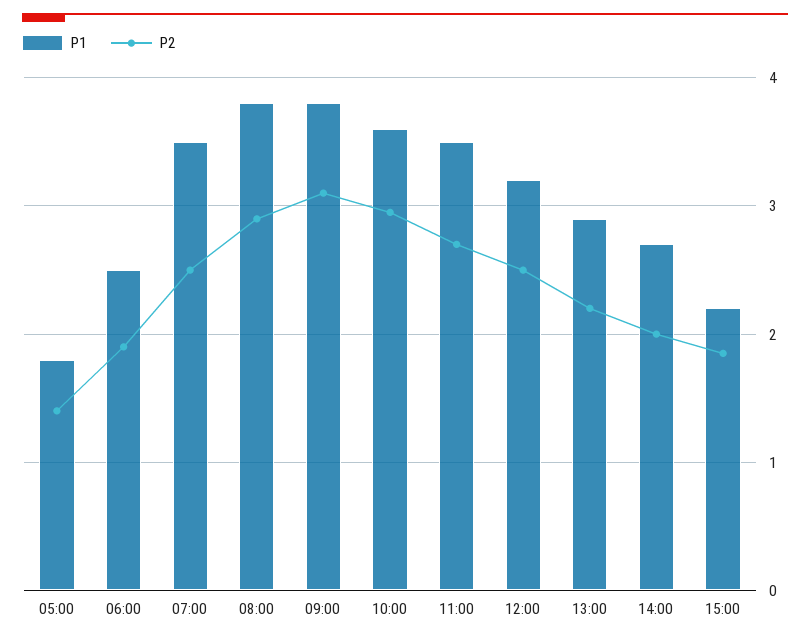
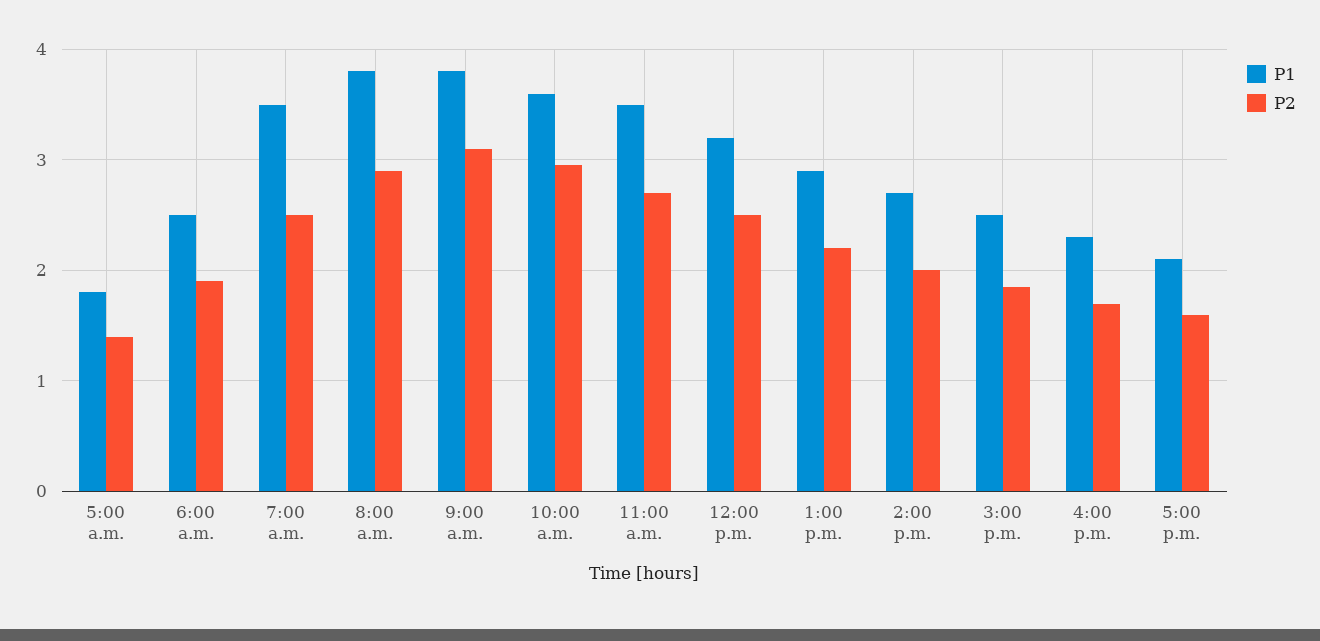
P1, 15:00: 2.2 -> 2.5
P1, 4:00 p.m.: none -> 2.3
P2, 4:00 p.m.: none -> 1.7
P1, 5:00 p.m.: none -> 2.1
P2, 5:00 p.m.: none -> 1.6

